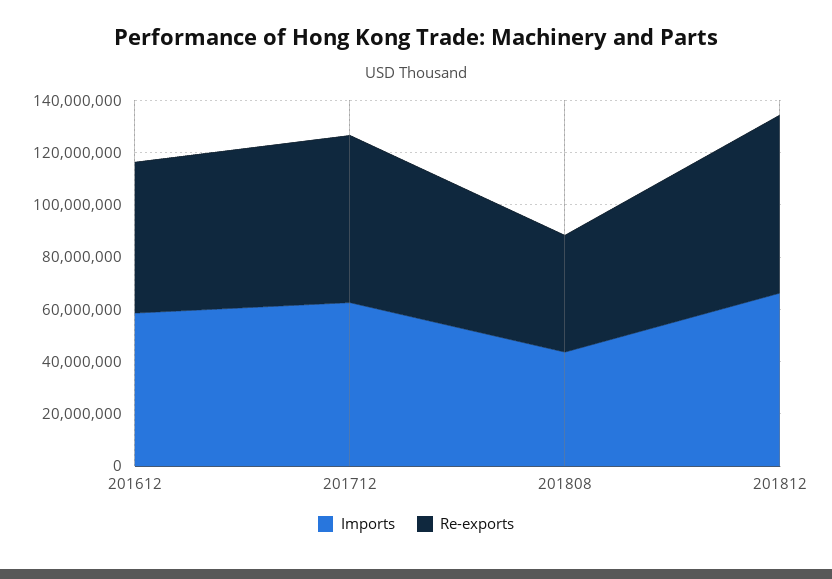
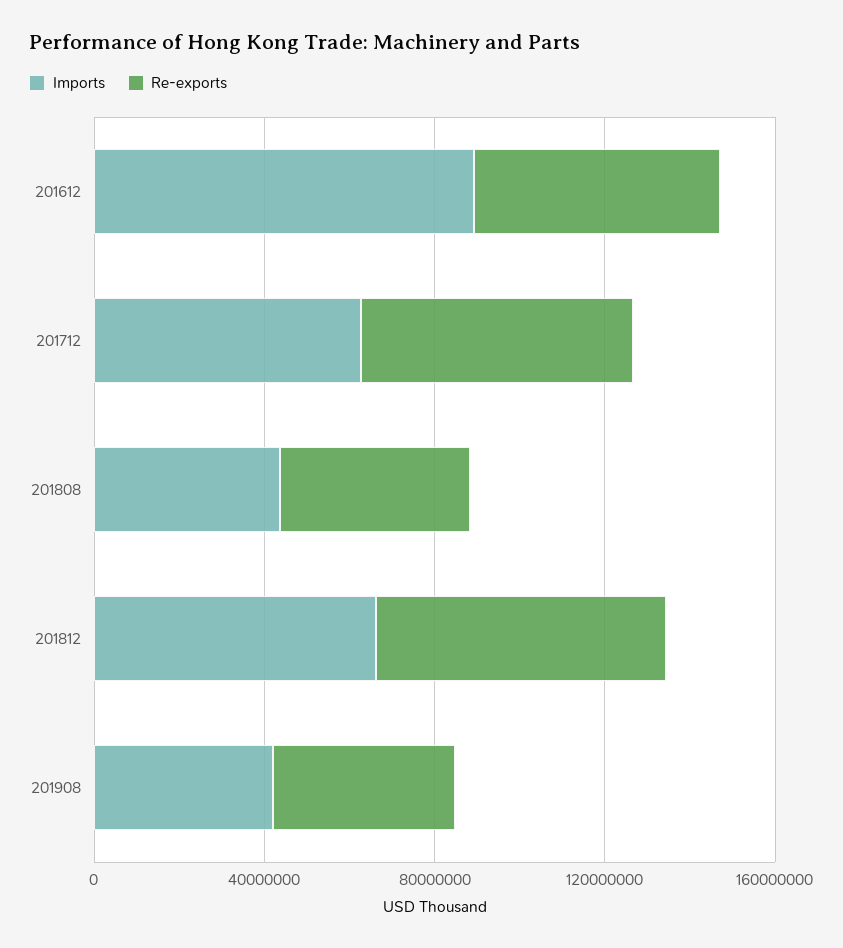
Imports, 201612: 60000000 -> 90000000
Imports, 201908: none -> 40000000
Re-exports, 201908: none -> 40000000

